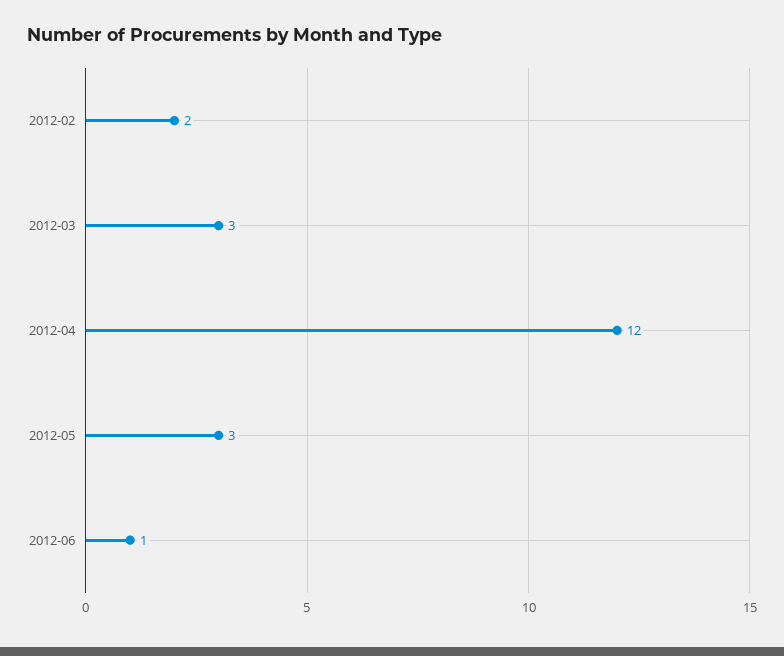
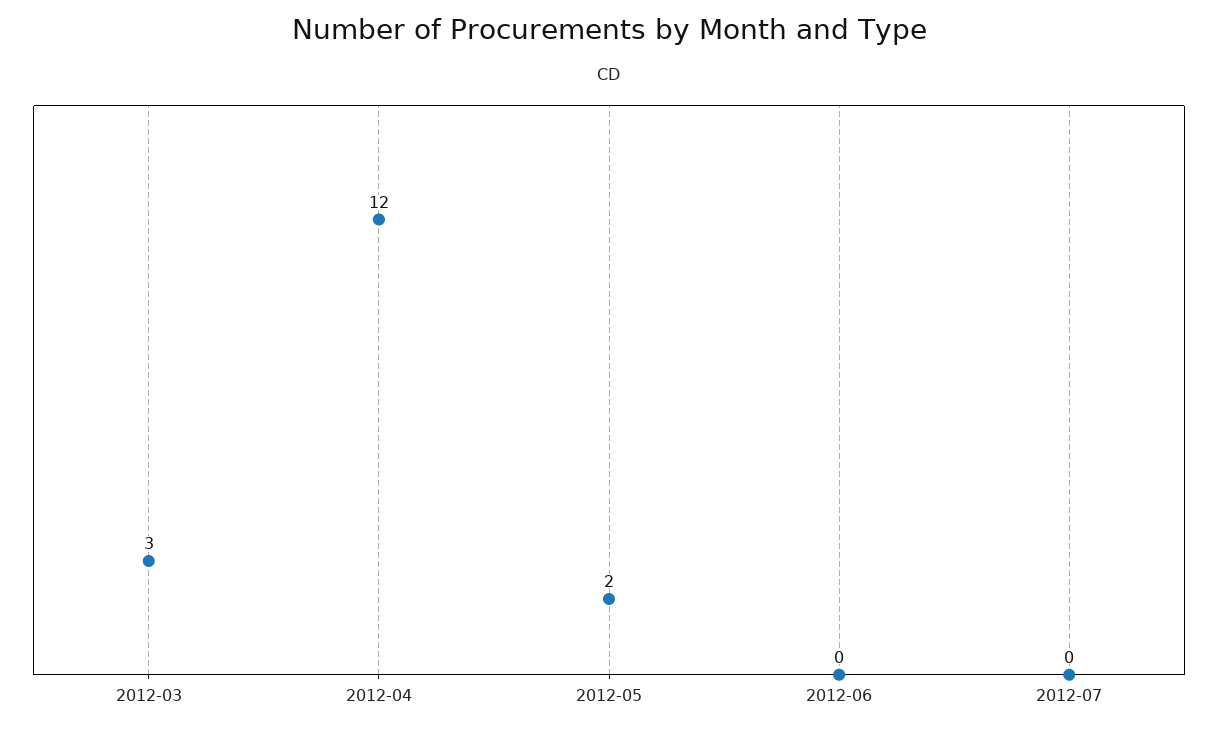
2012-02: 2 -> none
2012-05: 3 -> 2
2012-06: 1 -> 0
2012-07: none -> 0

